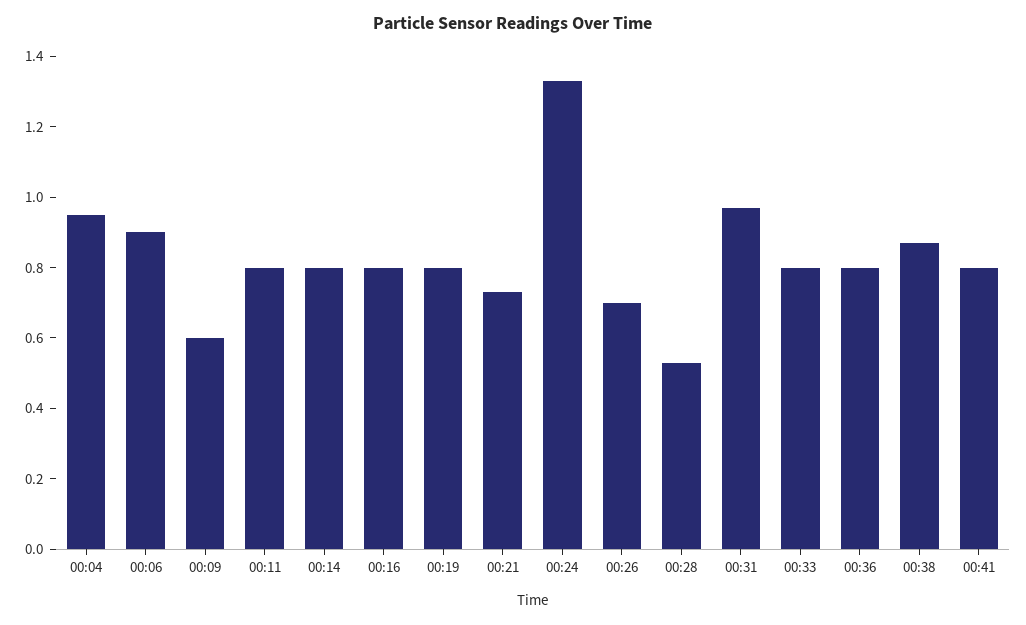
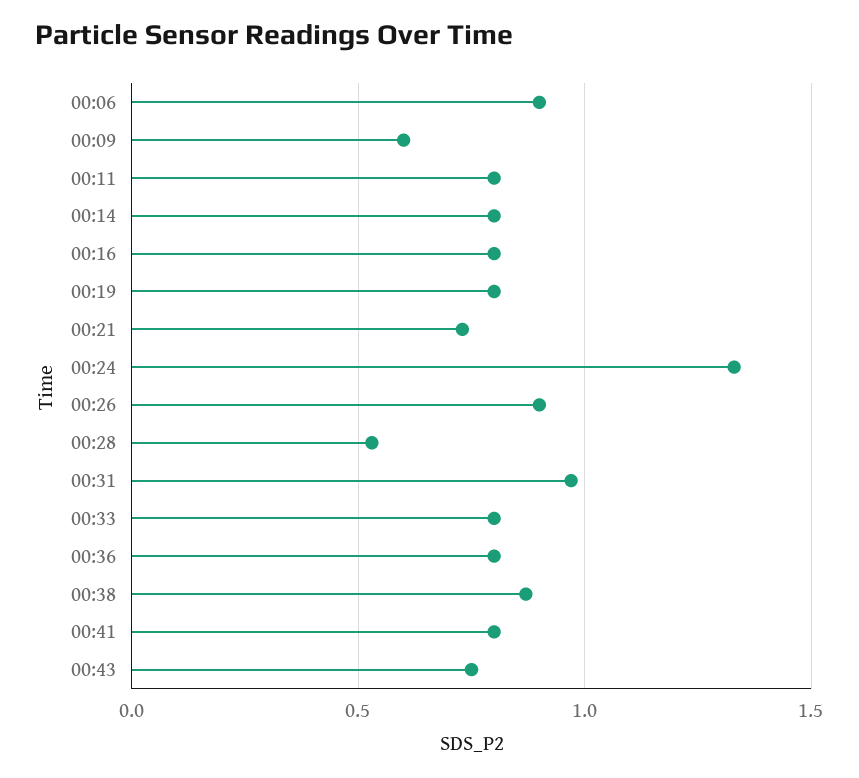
00:04: 0.95 -> none
00:26: 0.7 -> 0.9
00:43: none -> 0.75

